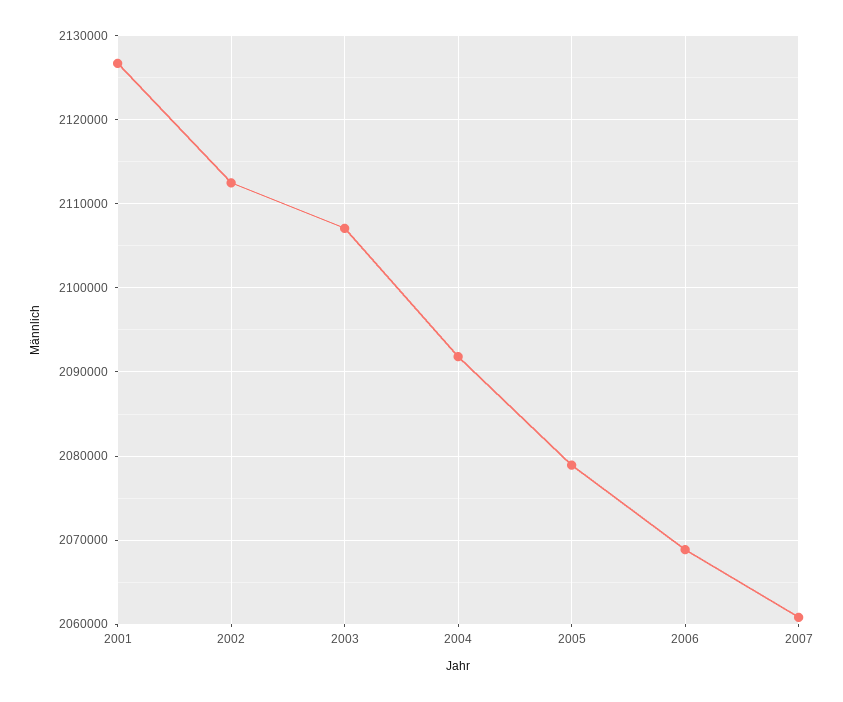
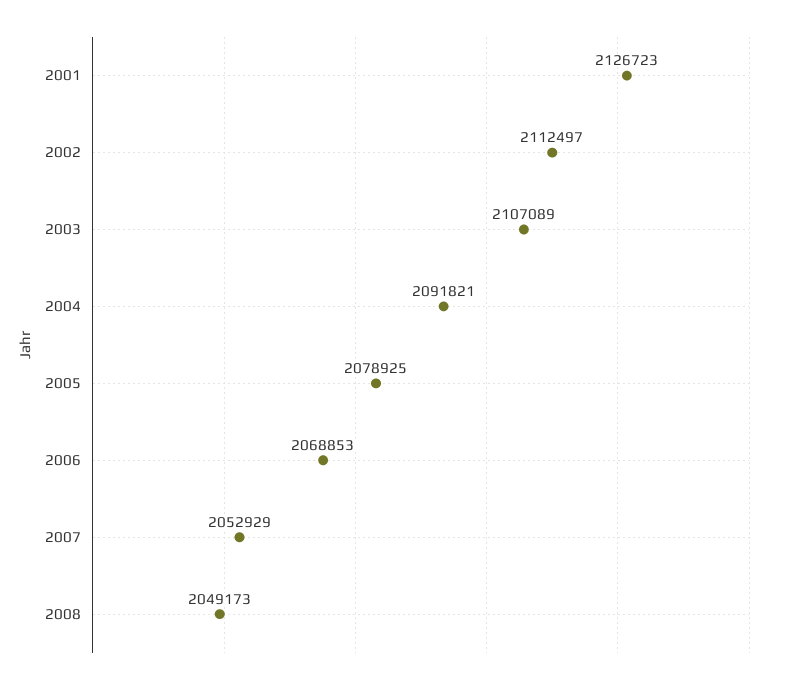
2007: 2061000 -> 2052929
2008: none -> 2049173

